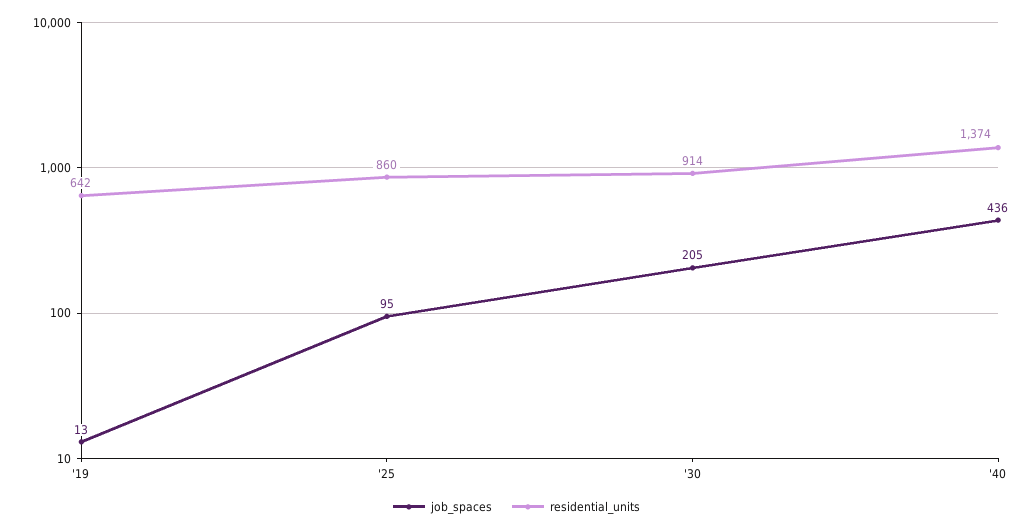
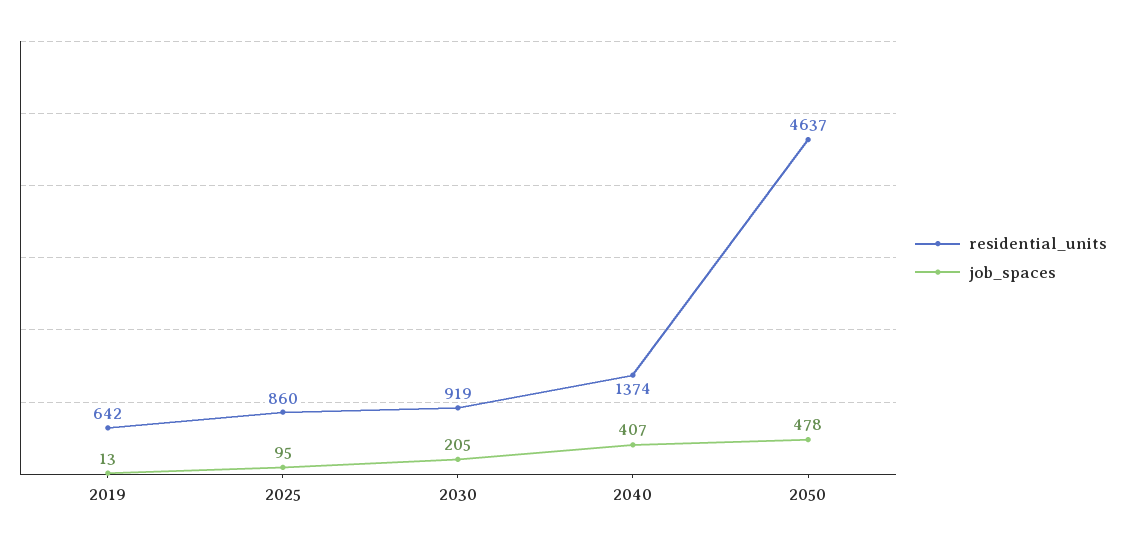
residential_units, '30: 914 -> 919
job_spaces, '40: 436 -> 407
residential_units, 2050: none -> 4637
job_spaces, 2050: none -> 478

